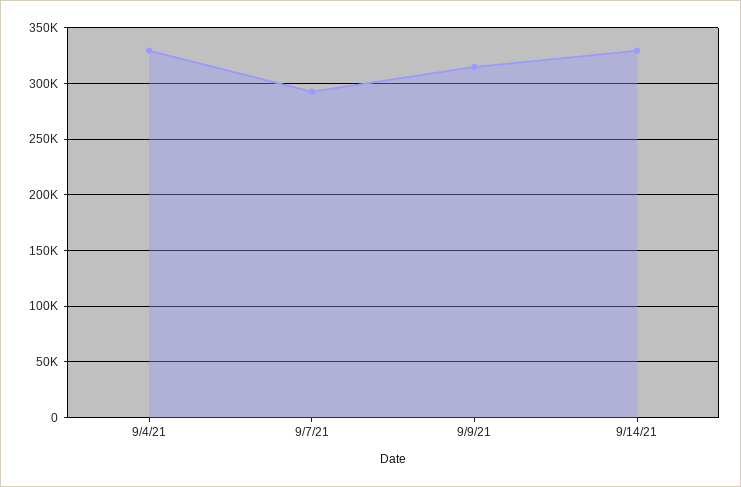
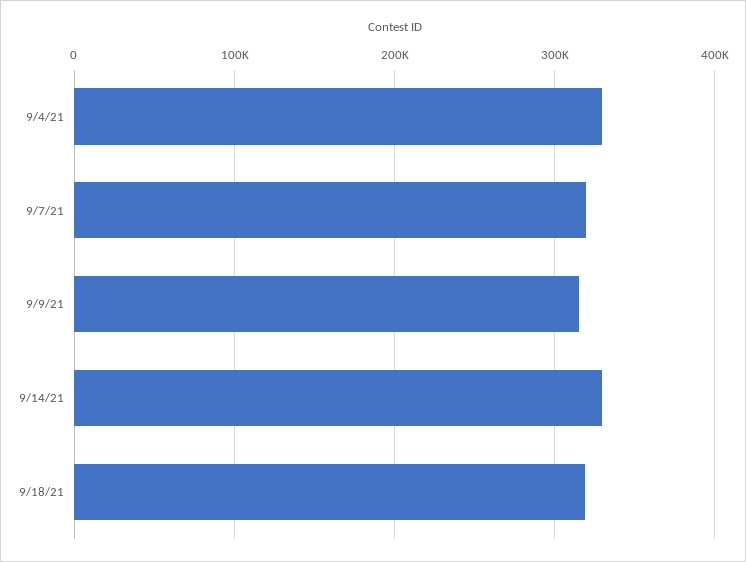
9/7/21: 290000 -> 320000
9/18/21: none -> 320000

